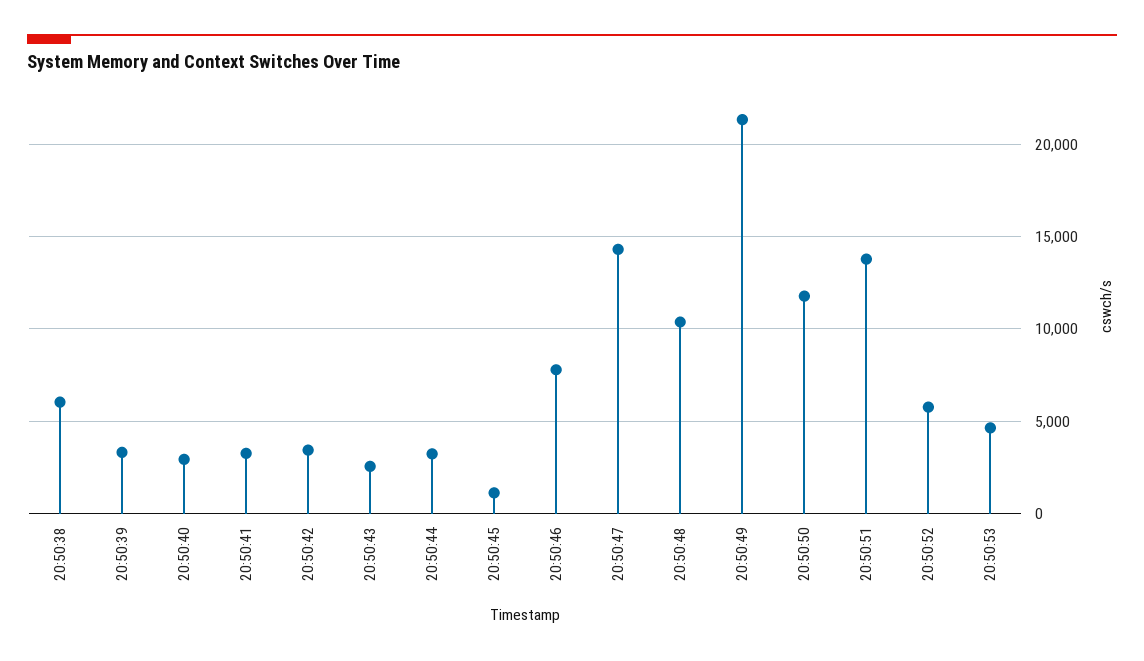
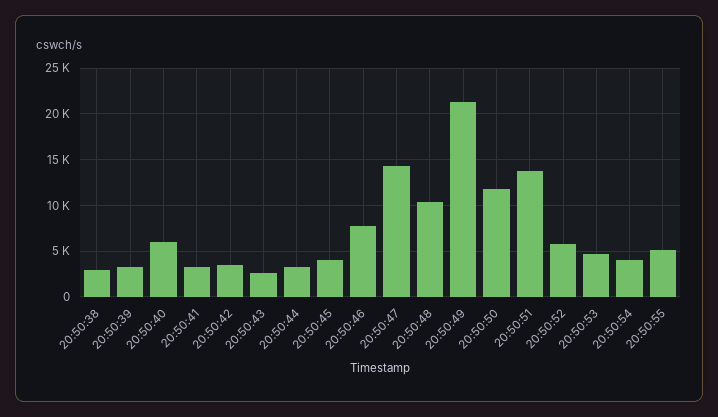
20:50:38: 6000 -> 3000
20:50:40: 3000 -> 6000
20:50:45: 1000 -> 4000
20:50:54: none -> 4000
20:50:55: none -> 5000

